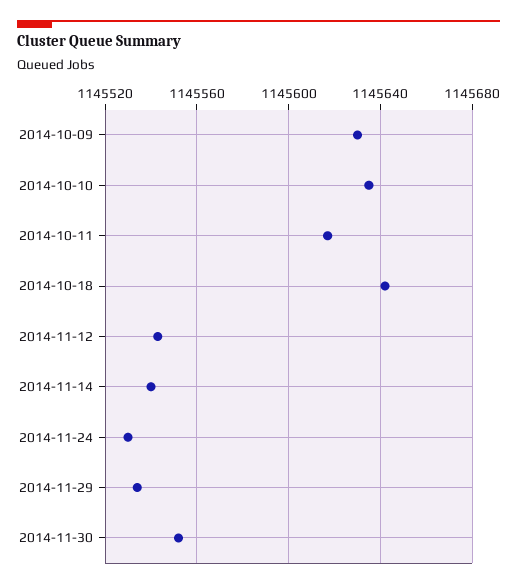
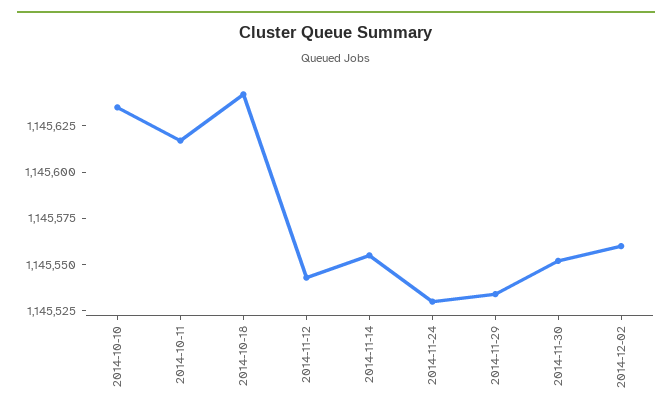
2014-10-09: 1145630 -> none
2014-11-14: 1145540 -> 1145555
2014-12-02: none -> 1145560

